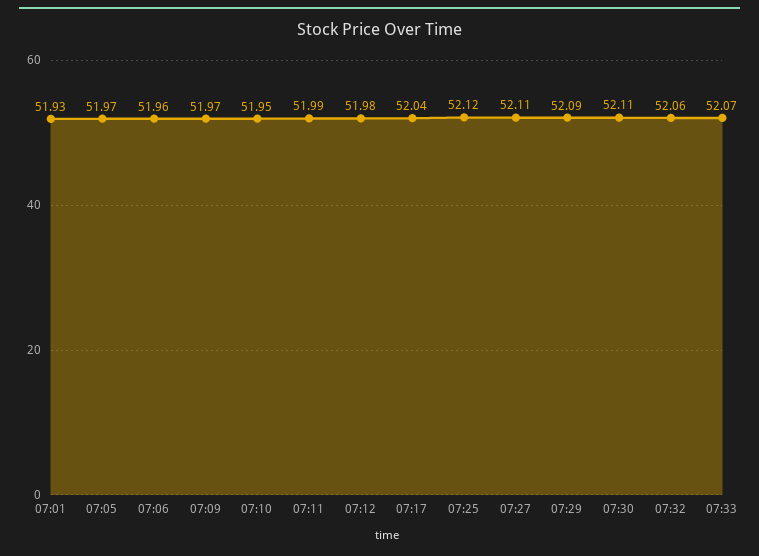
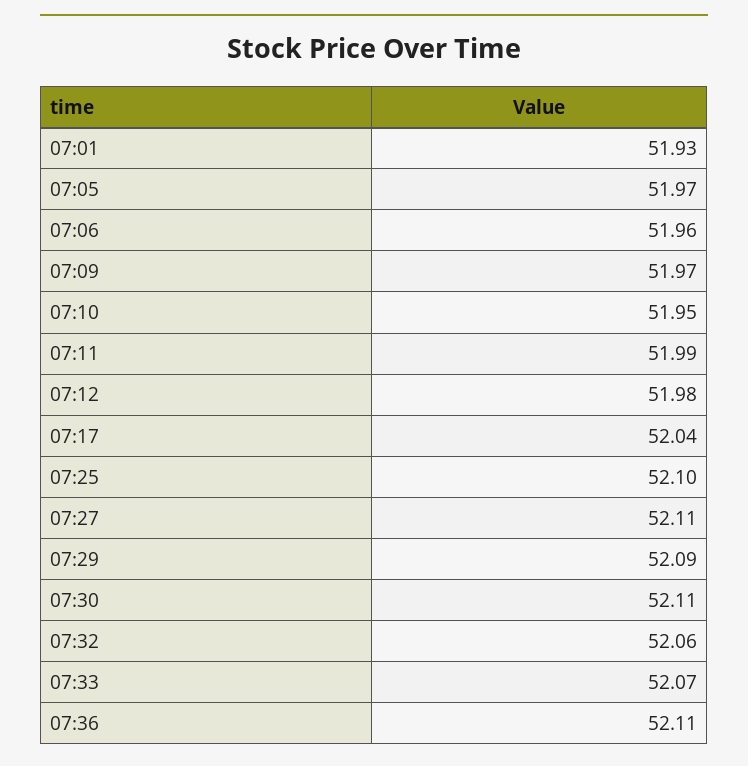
07:25: 52.12 -> 52.1
07:36: none -> 52.11

